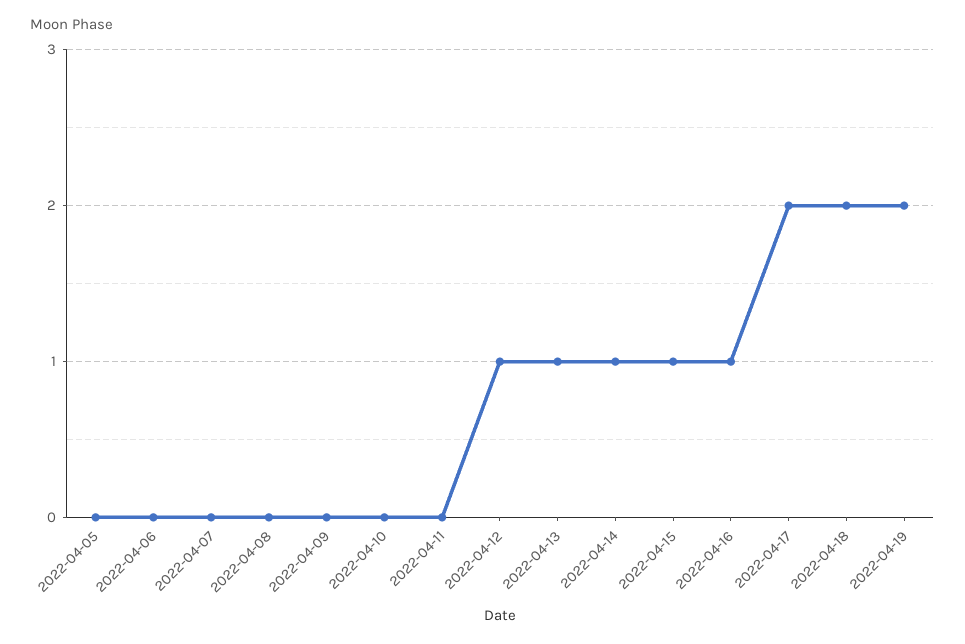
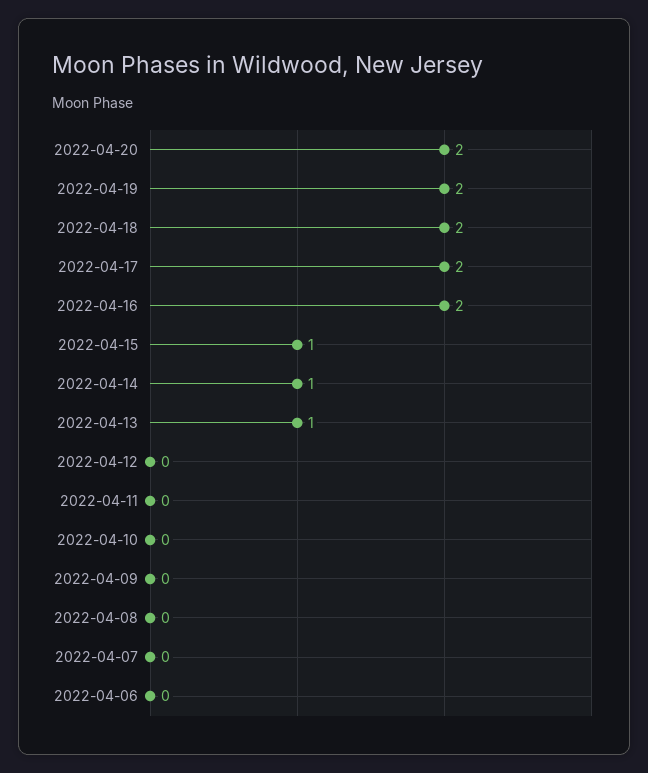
2022-04-05: 0 -> none
2022-04-12: 1 -> 0
2022-04-16: 1 -> 2
2022-04-20: none -> 2

